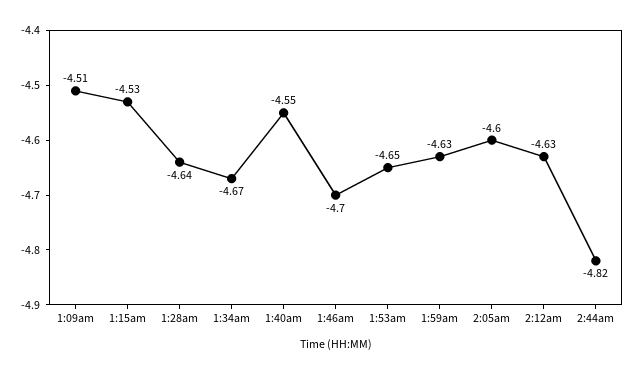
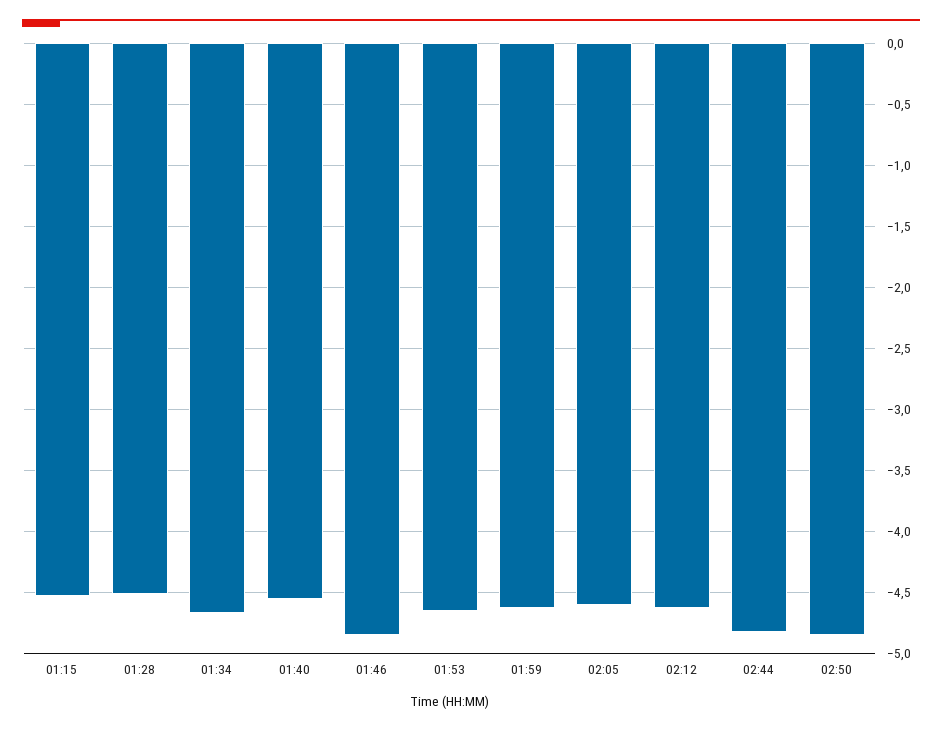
1:09am: -4.51 -> none
1:28am: -4.64 -> -4.5
1:46am: -4.7 -> -4.85
02:50: none -> -4.85

